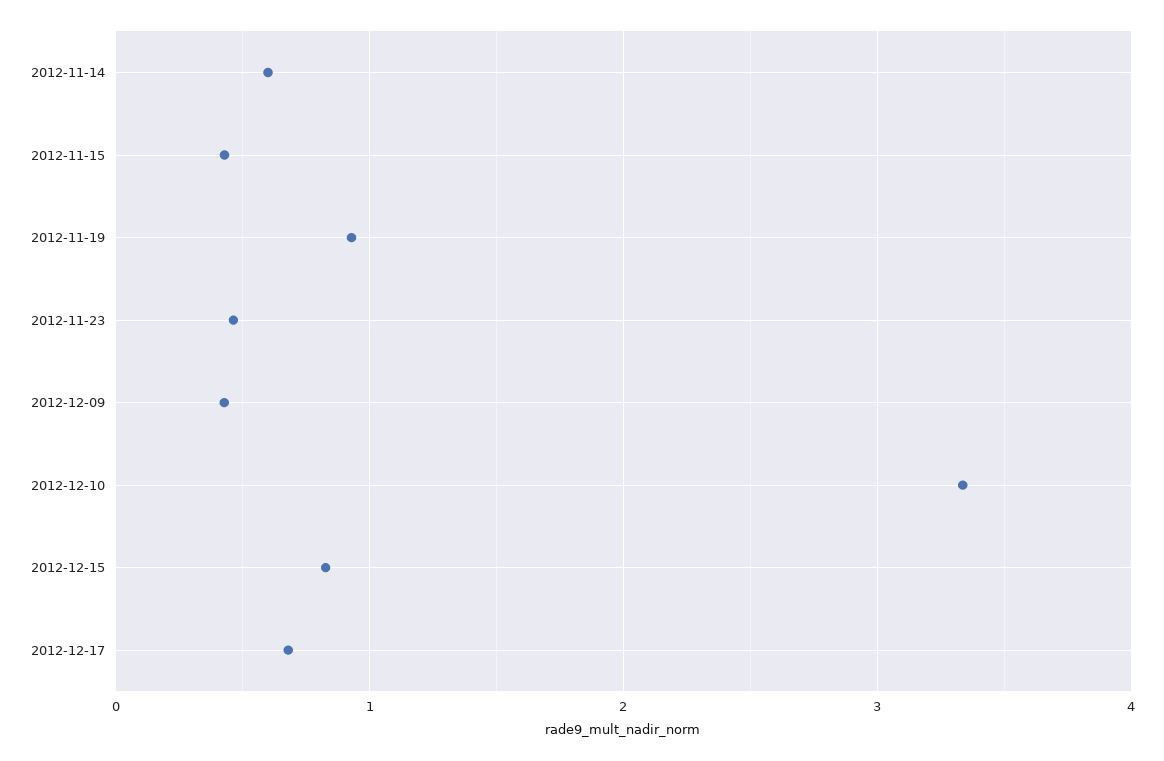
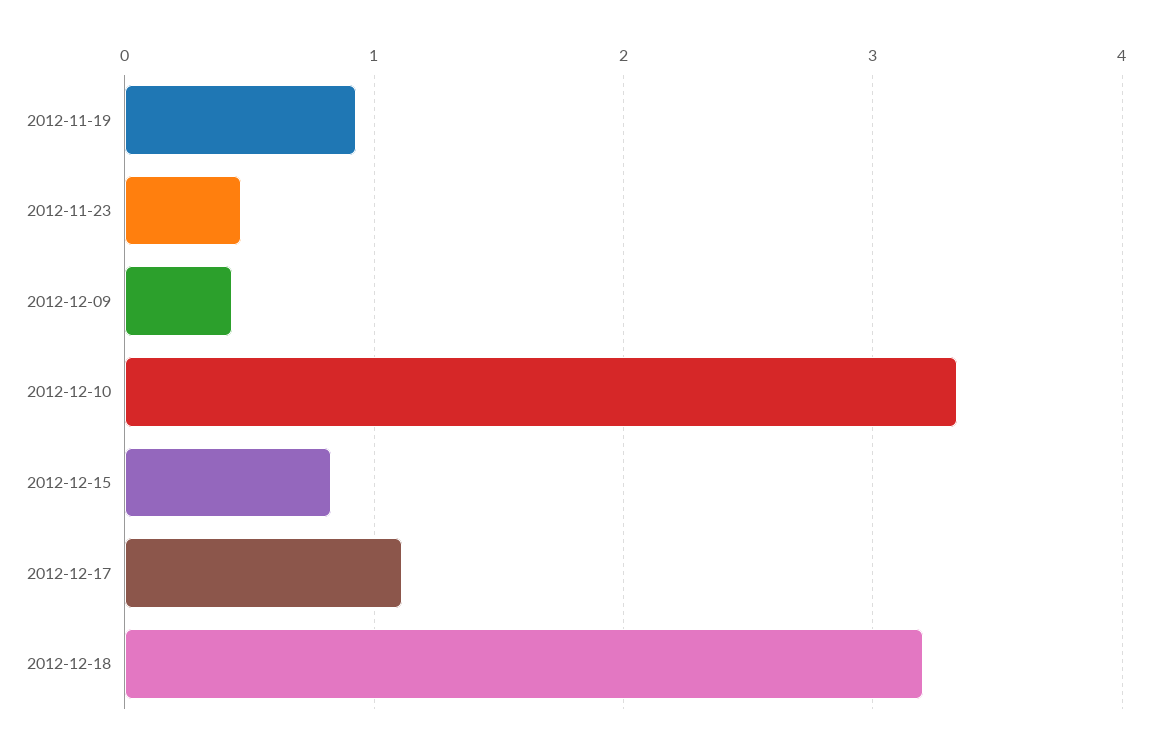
2012-11-14: 0.6 -> none
2012-11-15: 0.4 -> none
2012-12-17: 0.7 -> 1.1
2012-12-18: none -> 3.2

